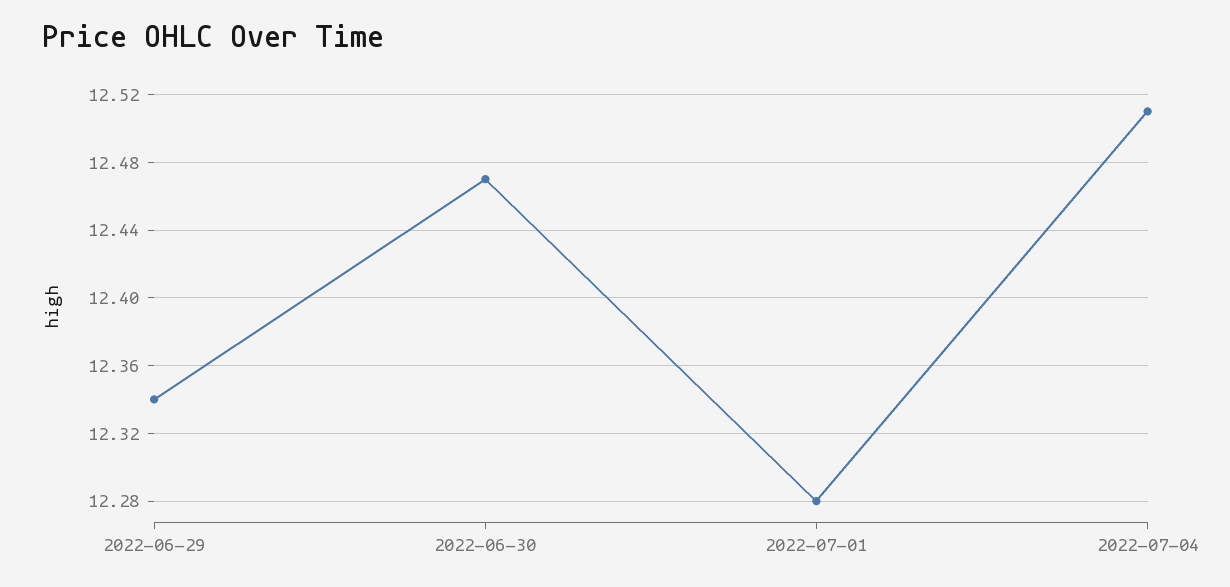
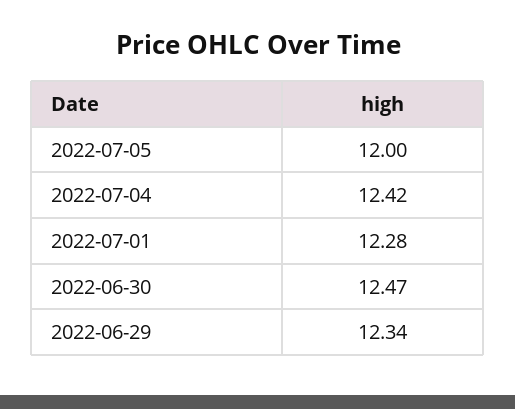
2022-07-04: 12.51 -> 12.42
2022-07-05: none -> 12

